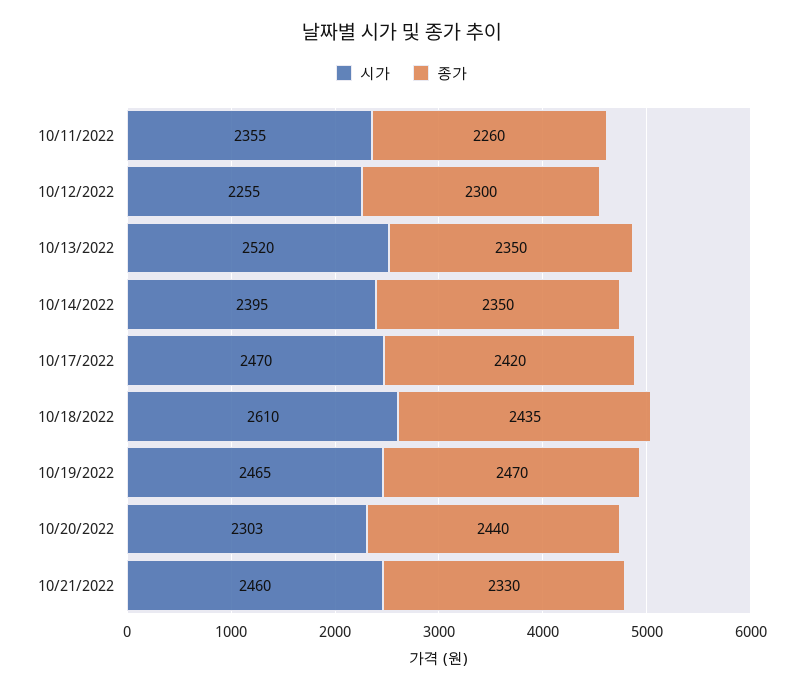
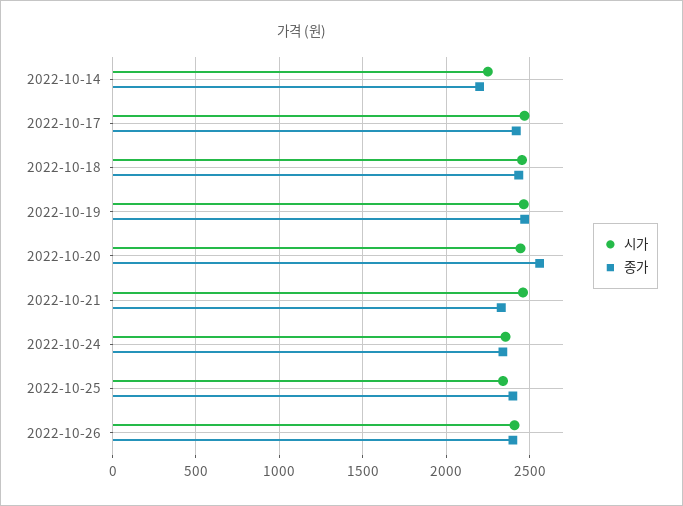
시가, 10/11/2022: 2355 -> none
종가, 10/11/2022: 2260 -> none
시가, 10/12/2022: 2255 -> none
종가, 10/12/2022: 2300 -> none
시가, 10/13/2022: 2520 -> none
종가, 10/13/2022: 2350 -> none
시가, 10/14/2022: 2395 -> 2250
종가, 10/14/2022: 2350 -> 2200
시가, 10/18/2022: 2610 -> 2450
시가, 10/20/2022: 2303 -> 2450
종가, 10/20/2022: 2440 -> 2550
시가, 2022-10-24: none -> 2350
종가, 2022-10-24: none -> 2350
시가, 2022-10-25: none -> 2350
종가, 2022-10-25: none -> 2400
시가, 2022-10-26: none -> 2400
종가, 2022-10-26: none -> 2400

